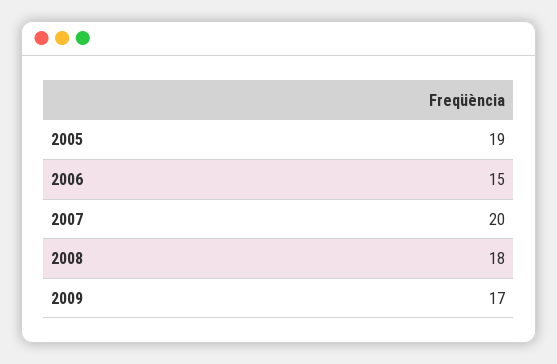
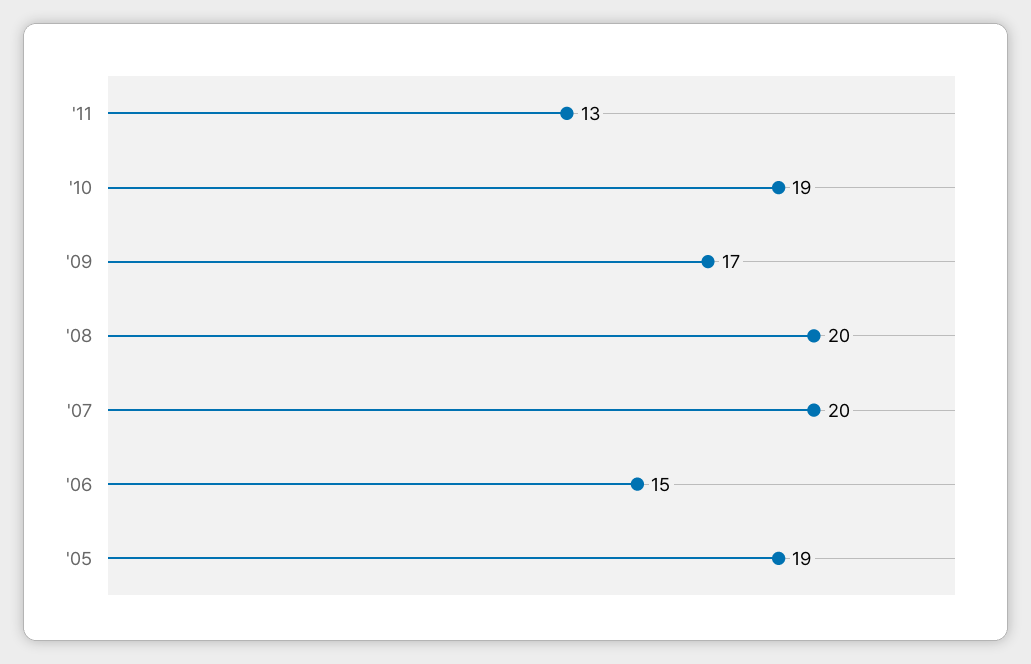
2008: 18 -> 20
'11: none -> 13
'10: none -> 19

